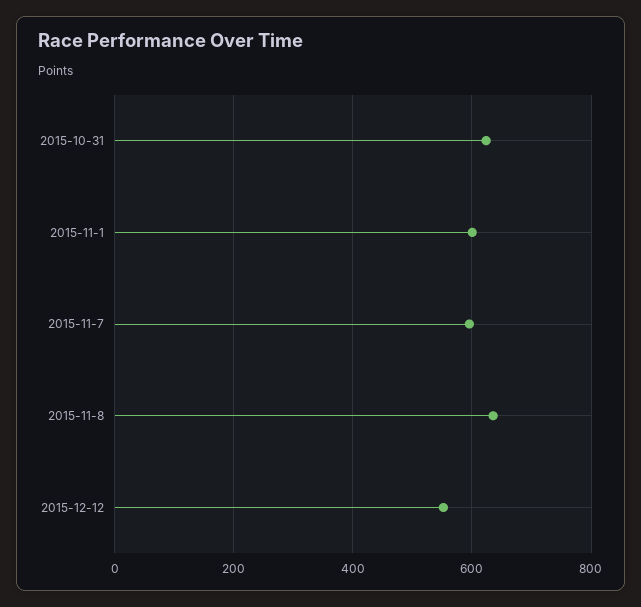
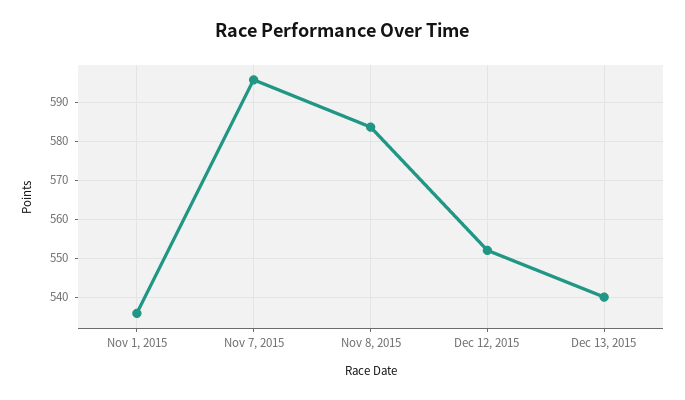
2015-10-31: 620 -> none
2015-11-1: 600 -> 536
2015-11-8: 640 -> 584
Dec 13, 2015: none -> 540

